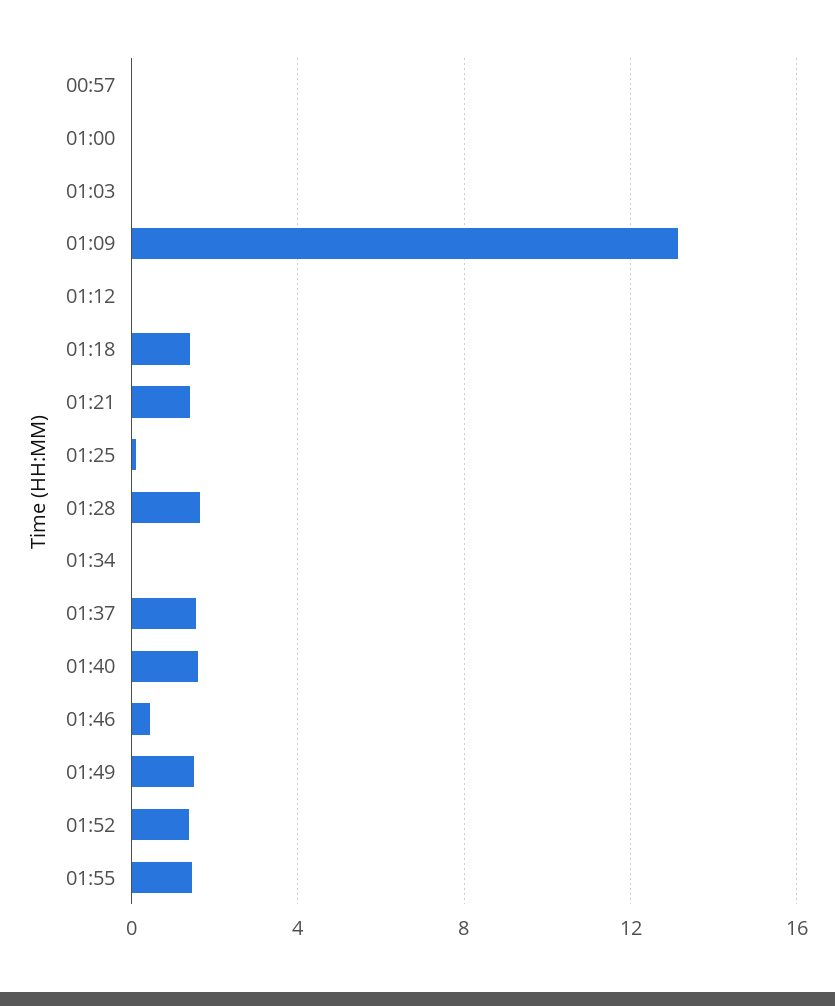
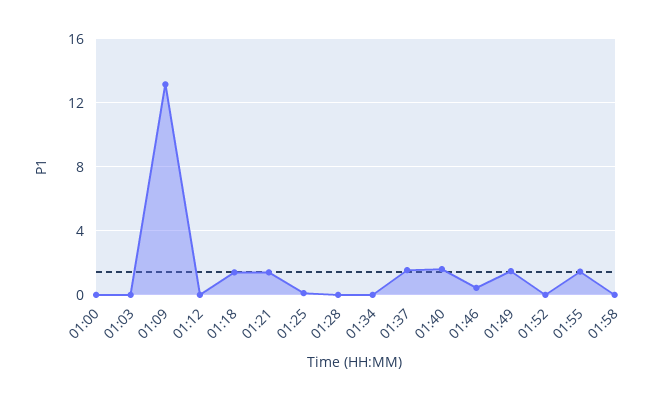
00:57: 0 -> none
01:28: 1.5 -> 0
01:52: 1.5 -> 0
01:58: none -> 0

